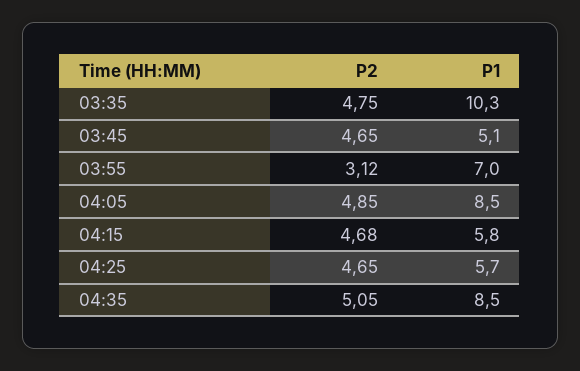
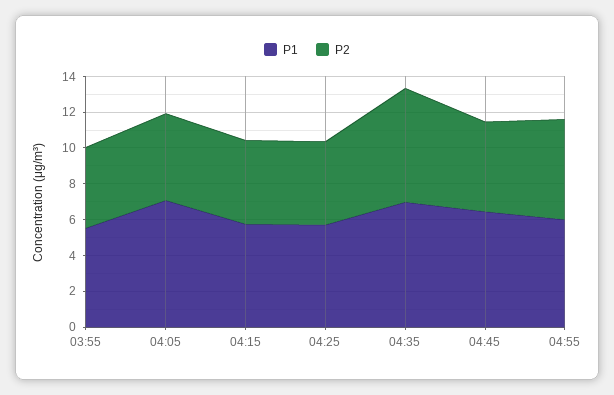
P2, 03:35: 4.75 -> none
P1, 03:35: 10.3 -> none
P2, 03:45: 4.65 -> none
P1, 03:45: 5.1 -> none
P2, 03:55: 3.12 -> 4.5
P1, 03:55: 7 -> 5.5
P1, 04:05: 8.5 -> 7
P2, 04:35: 5.05 -> 6.5
P1, 04:35: 8.5 -> 7
P1, 04:45: none -> 6.5
P2, 04:45: none -> 5
P1, 04:55: none -> 6
P2, 04:55: none -> 5.5

